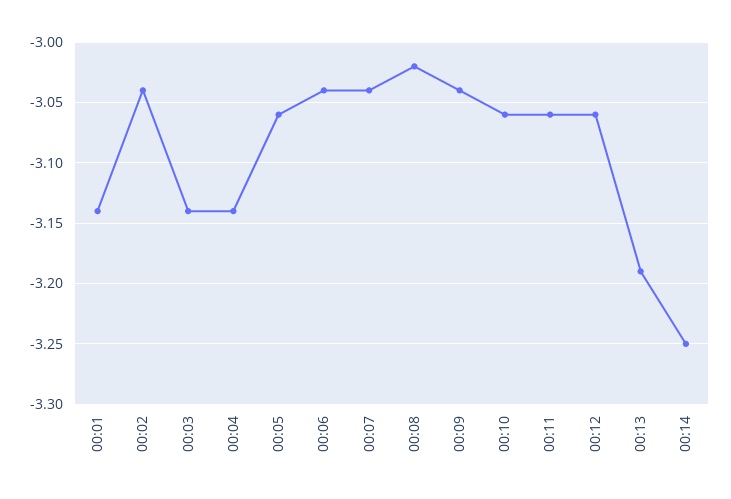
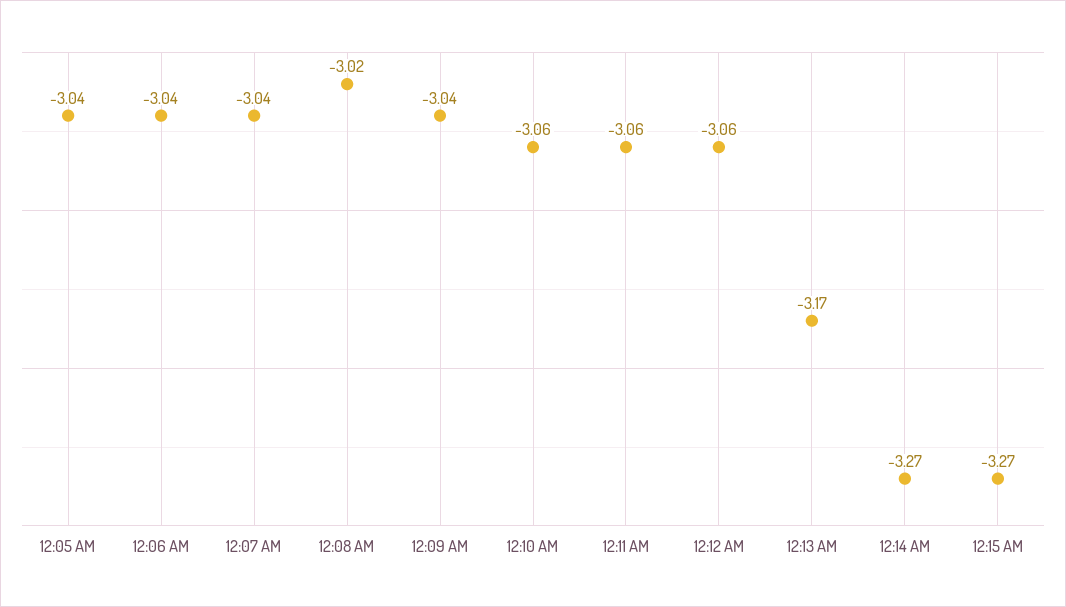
00:01: -3.14 -> none
00:02: -3.04 -> none
00:03: -3.14 -> none
00:04: -3.14 -> none
00:05: -3.06 -> -3.04
00:13: -3.19 -> -3.17
00:14: -3.25 -> -3.27
12:15 AM: none -> -3.27

